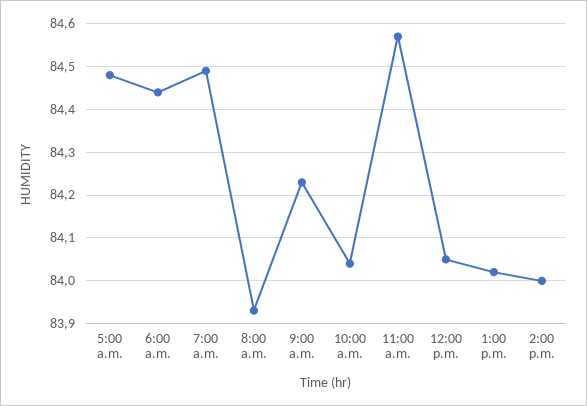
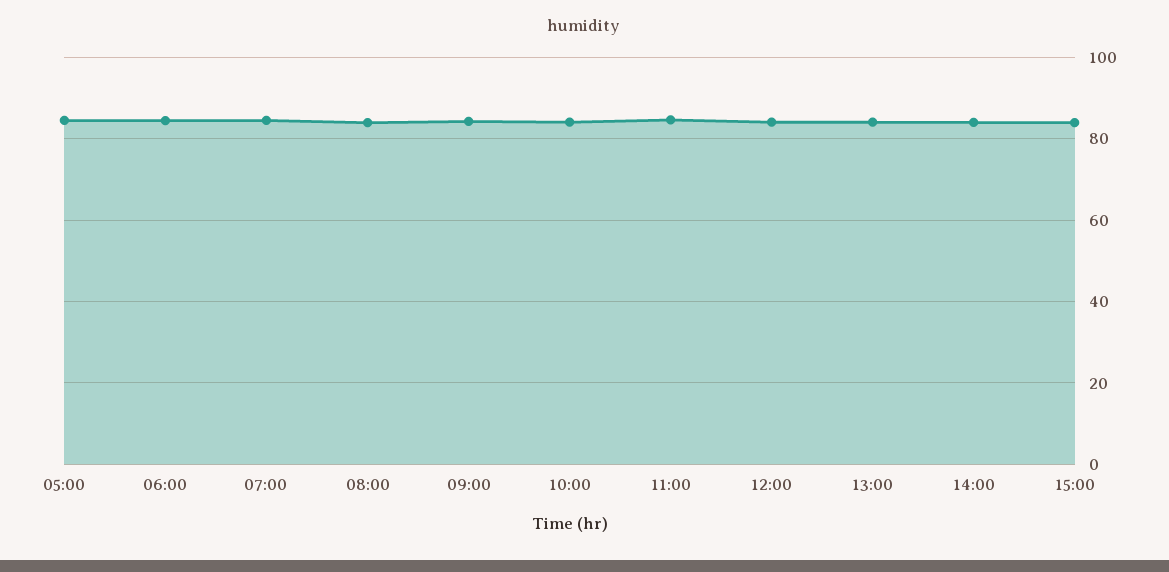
15:00: none -> 84

